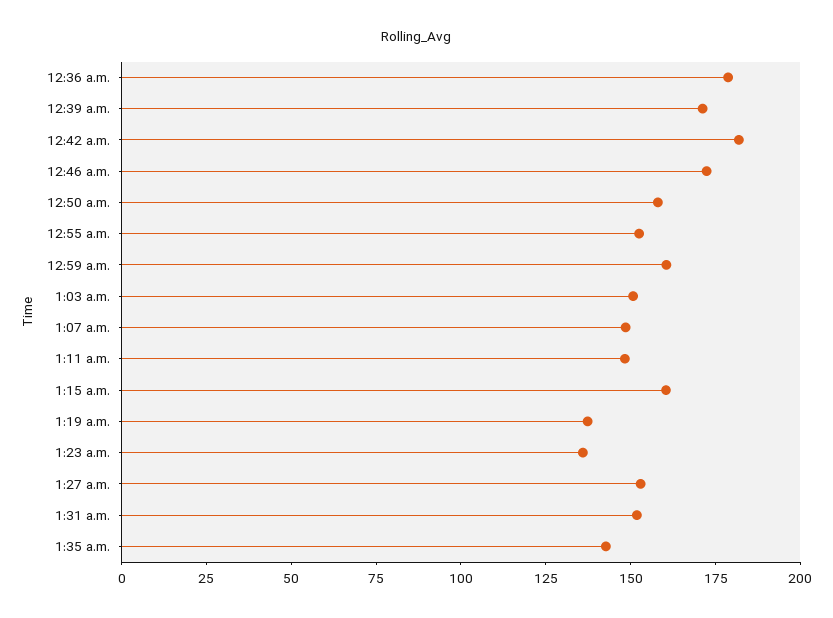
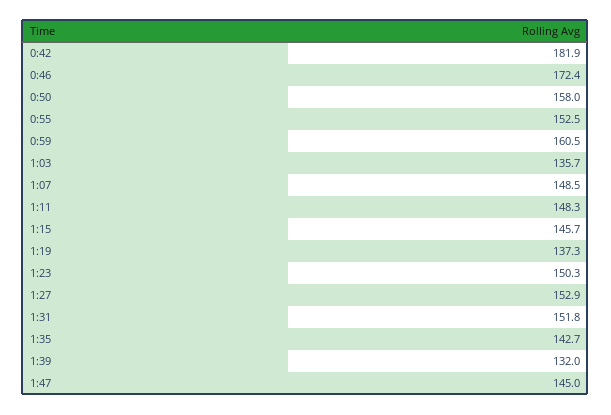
12:36 a.m.: 180 -> none
12:39 a.m.: 170 -> none
1:03 a.m.: 150 -> 135.7
1:15 a.m.: 160 -> 145.7
1:23 a.m.: 135 -> 150.3
1:39: none -> 132
1:47: none -> 145

